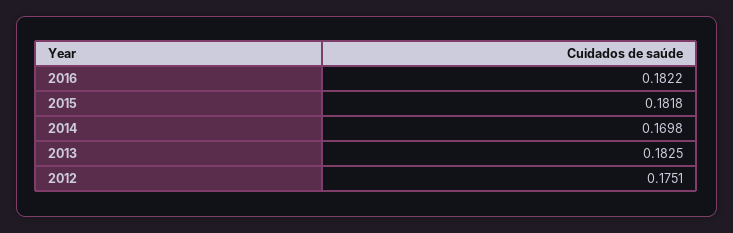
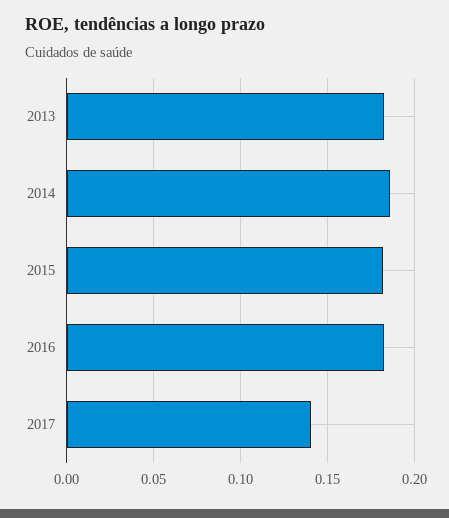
2014: 0.1698 -> 0.185
2012: 0.1751 -> none
2017: none -> 0.14

